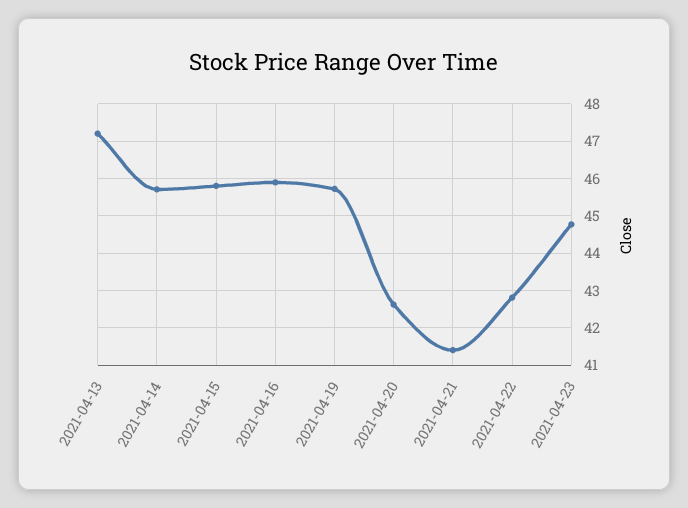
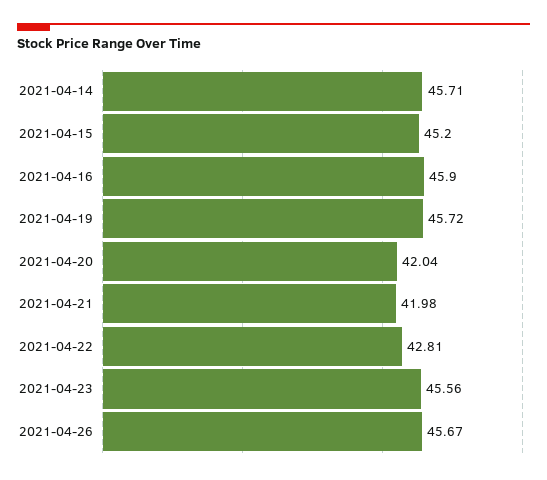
2021-04-13: 47.2 -> none
2021-04-15: 45.8 -> 45.2
2021-04-20: 42.6 -> 42.04
2021-04-21: 41.4 -> 41.98
2021-04-23: 44.8 -> 45.56
2021-04-26: none -> 45.67

